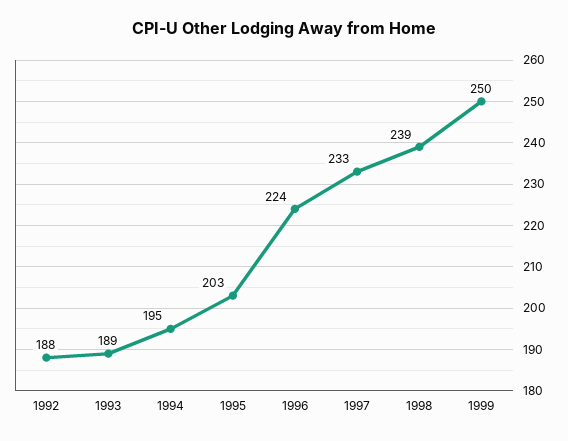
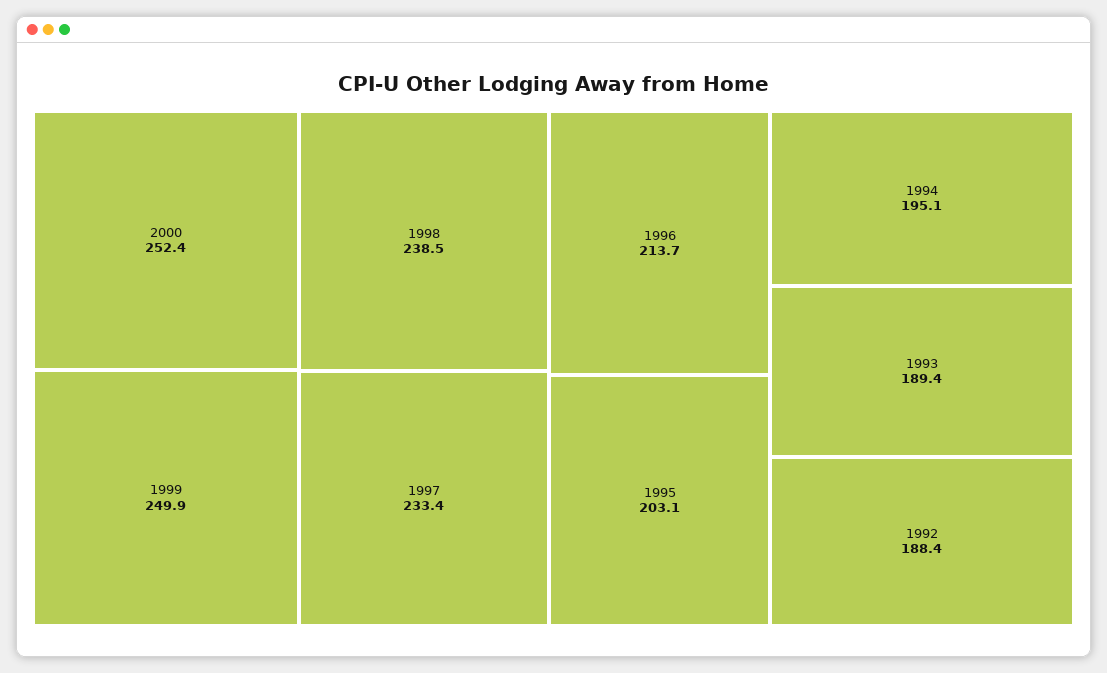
1996: 224 -> 213.7
2000: none -> 252.4

